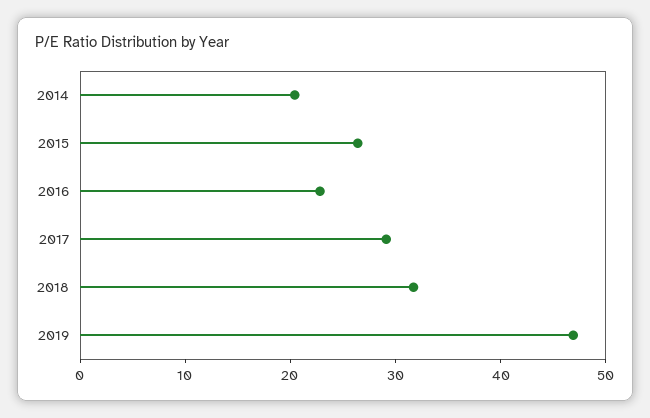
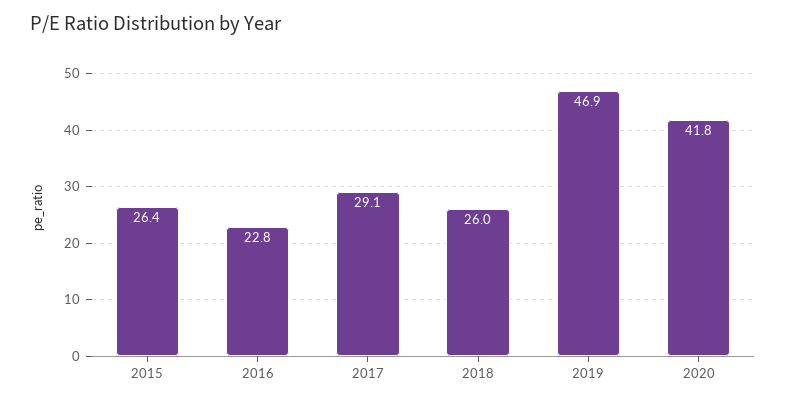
2014: 20 -> none
2018: 32 -> 26
2020: none -> 41.8

